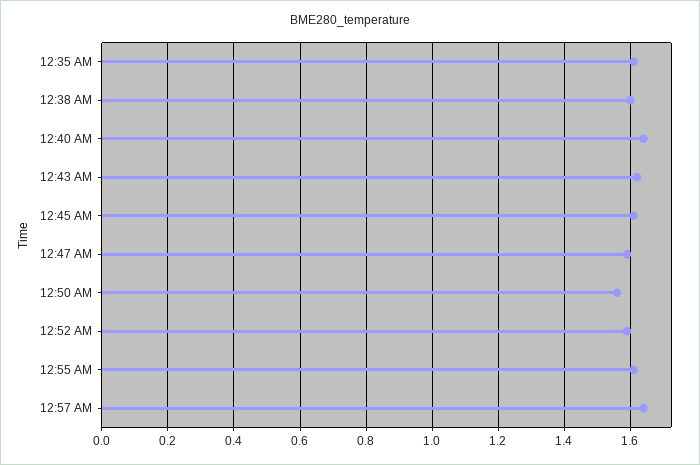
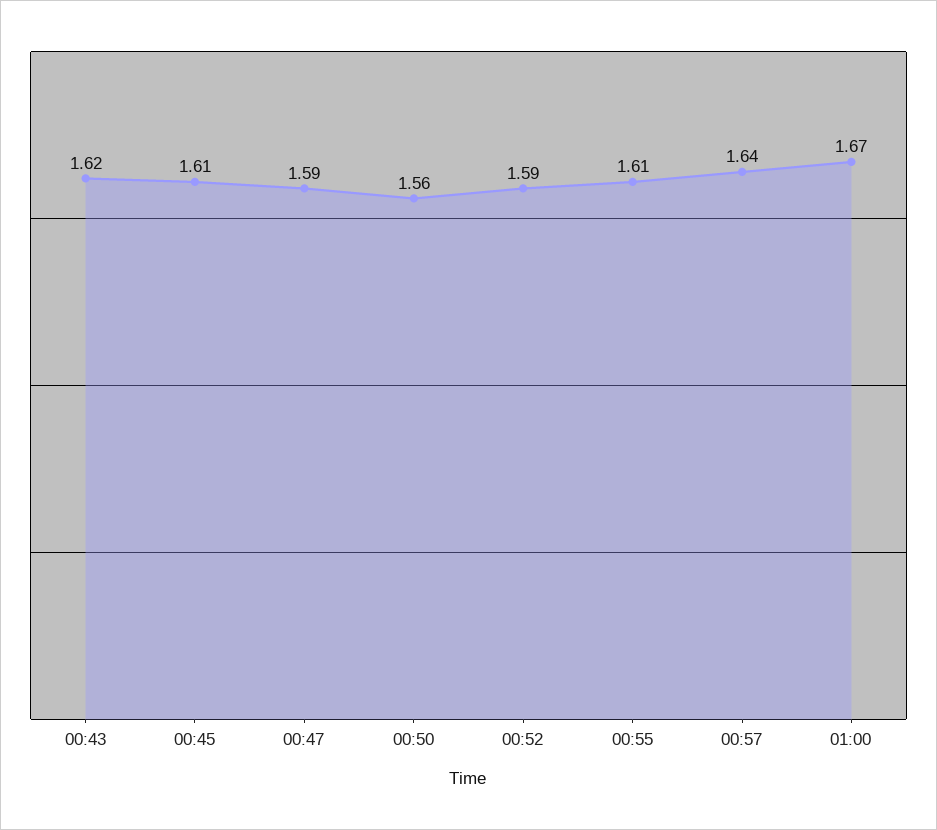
12:35 AM: 1.6 -> none
12:38 AM: 1.6 -> none
12:40 AM: 1.65 -> none
01:00: none -> 1.67

